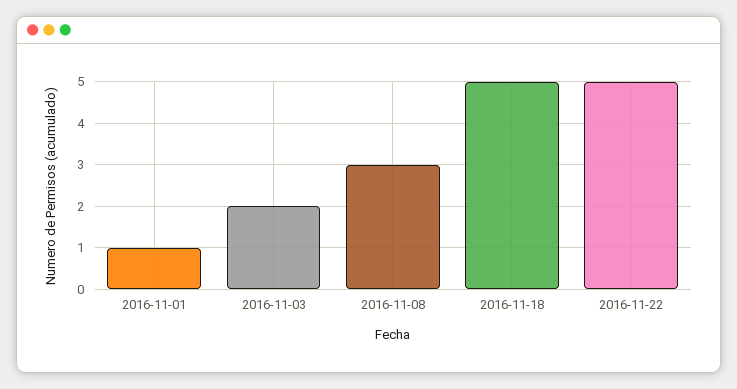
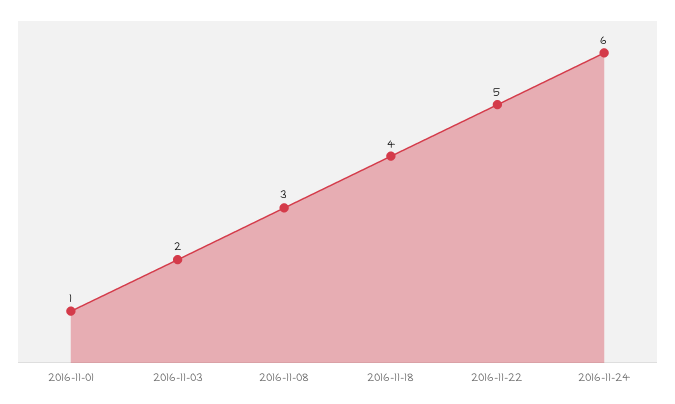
2016-11-18: 5 -> 4
2016-11-24: none -> 6

